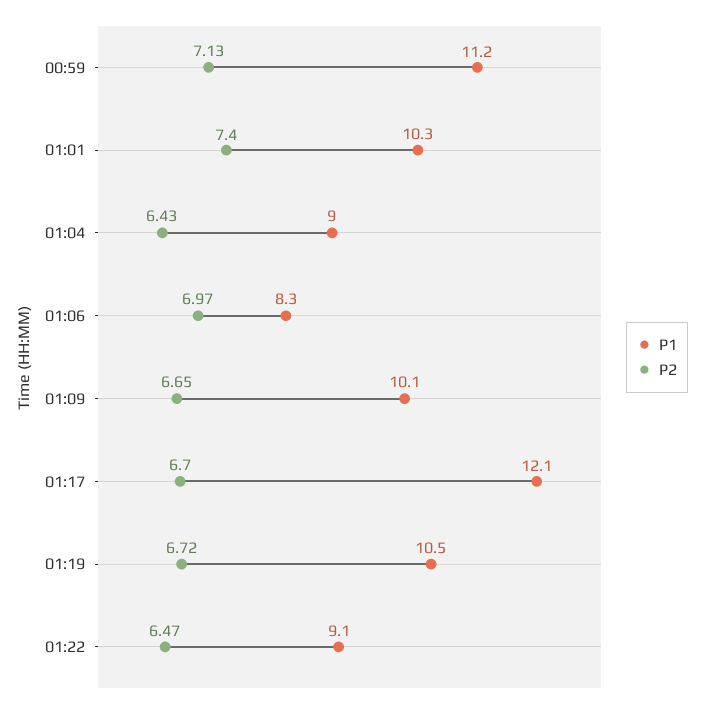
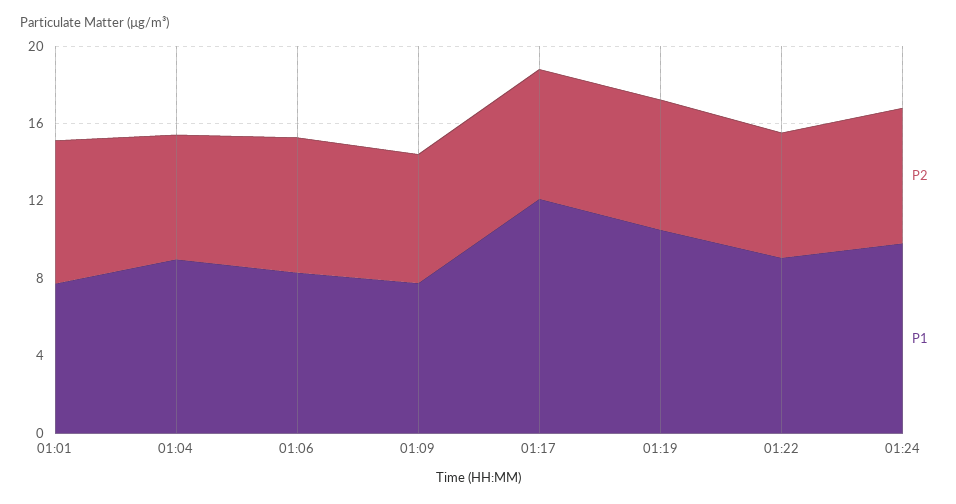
P1, 00:59: 11.2 -> none
P2, 00:59: 7.13 -> none
P1, 01:01: 10.3 -> 8
P1, 01:09: 10.1 -> 8
P2, 01:24: none -> 7
P1, 01:24: none -> 10

